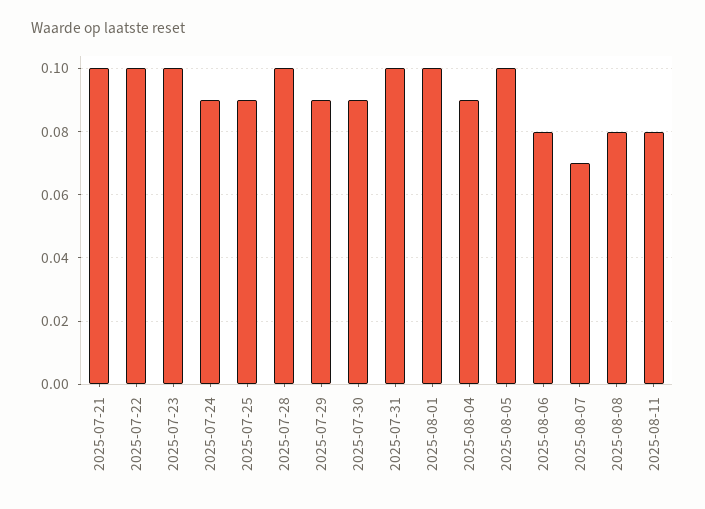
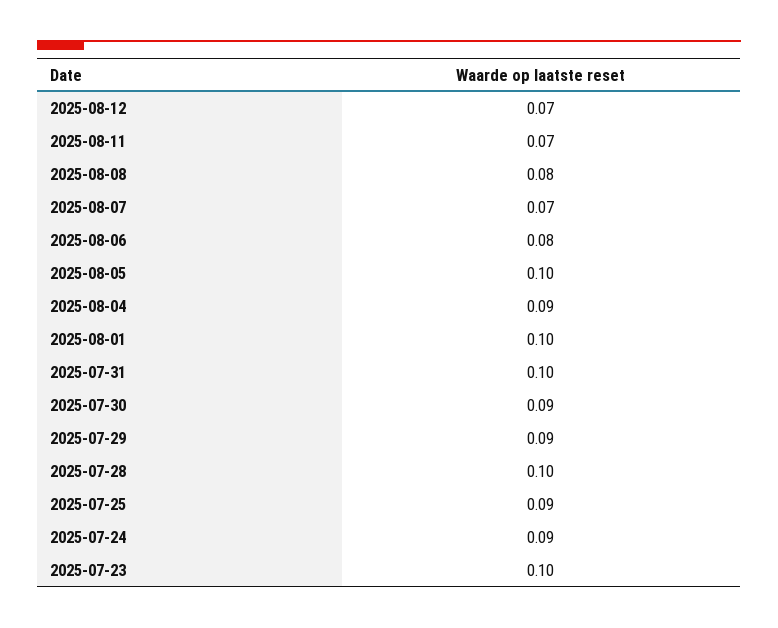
2025-07-21: 0.1 -> none
2025-07-22: 0.1 -> none
2025-08-11: 0.08 -> 0.07
2025-08-12: none -> 0.07

